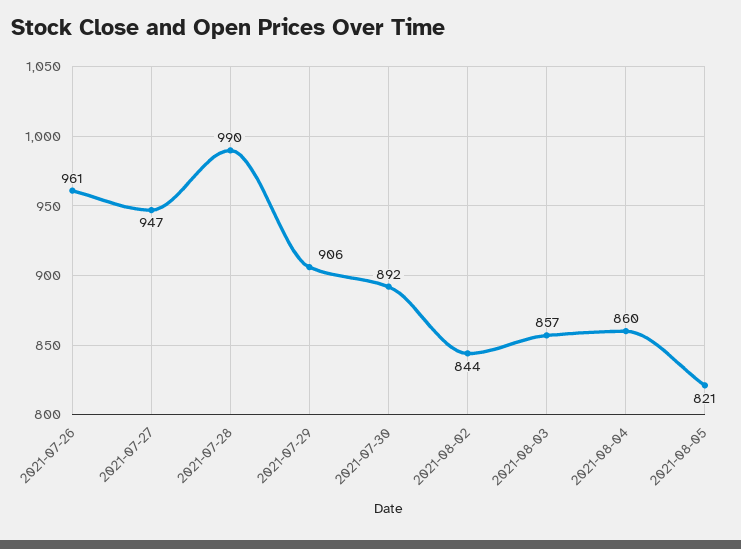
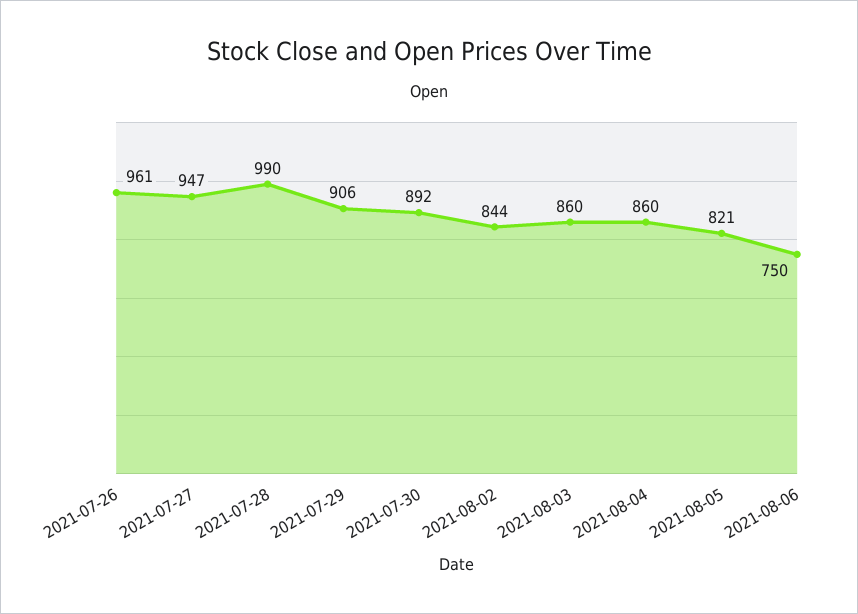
2021-08-03: 857 -> 860
2021-08-06: none -> 750

